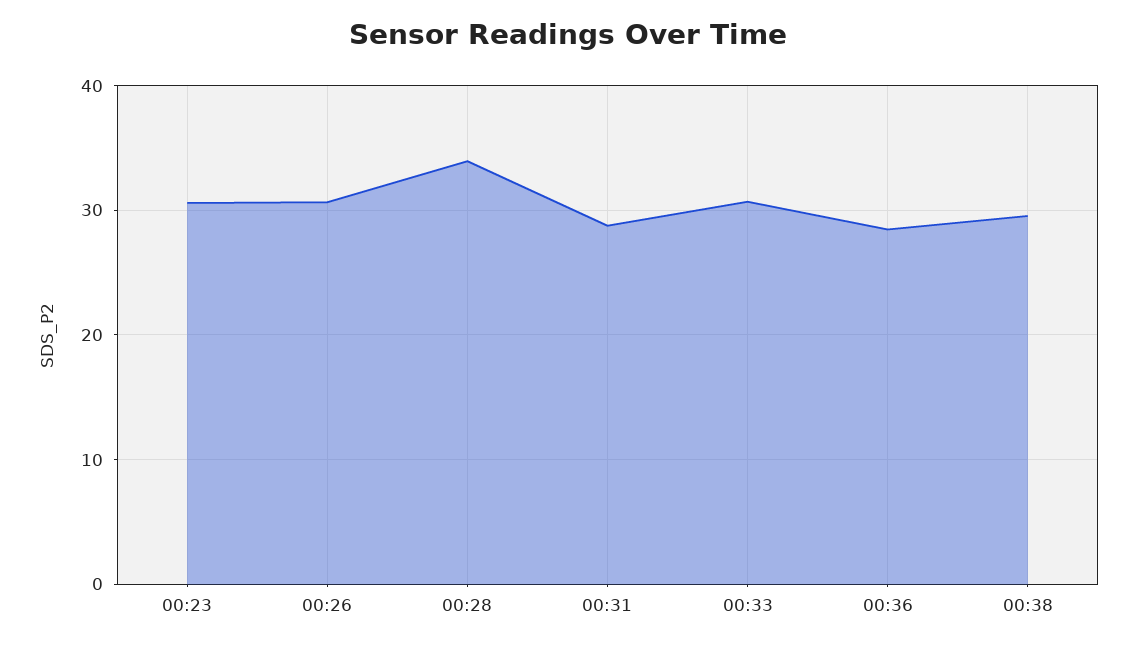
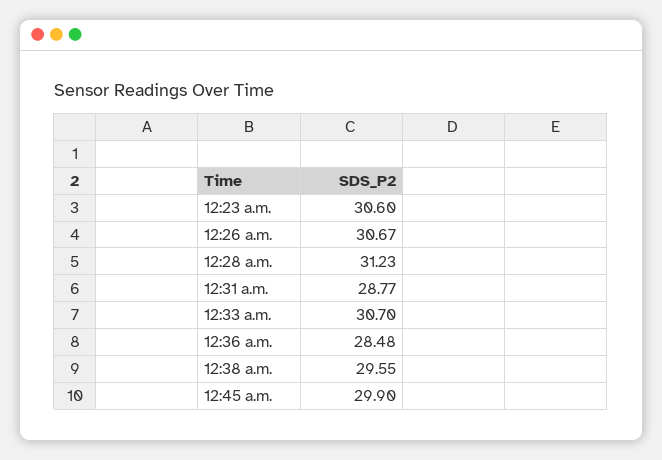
00:28: 34 -> 31.23
12:45 a.m.: none -> 29.9

